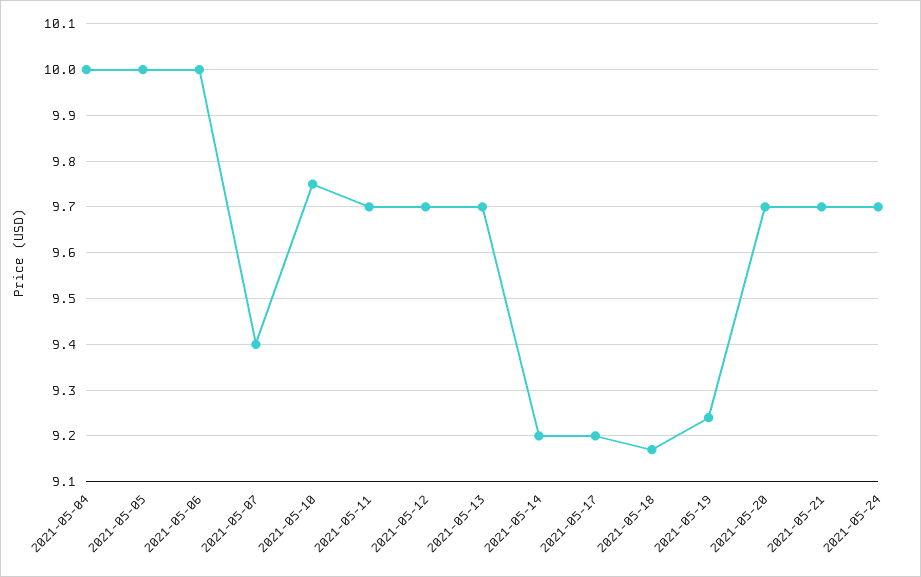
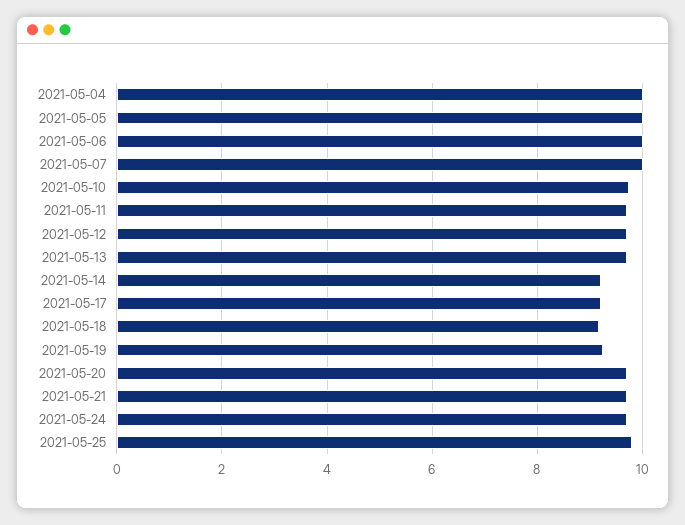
2021-05-07: 9.4 -> 10
2021-05-25: none -> 9.8

